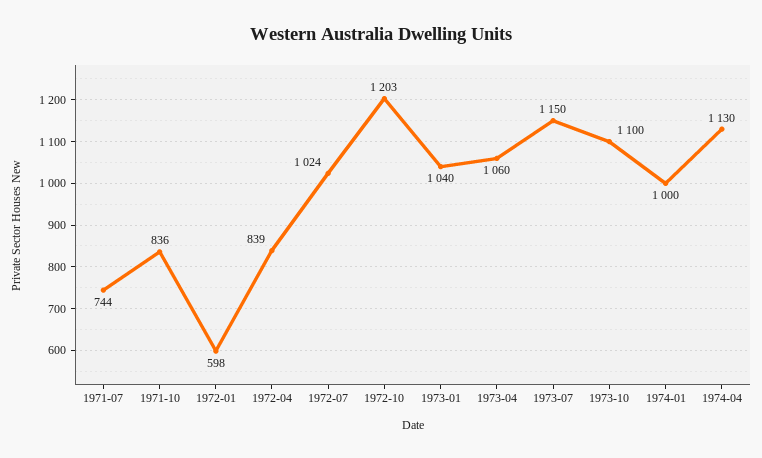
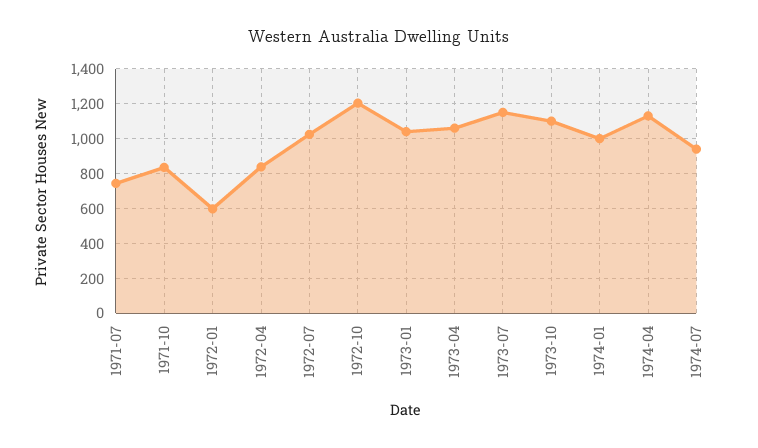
1974-07: none -> 950

